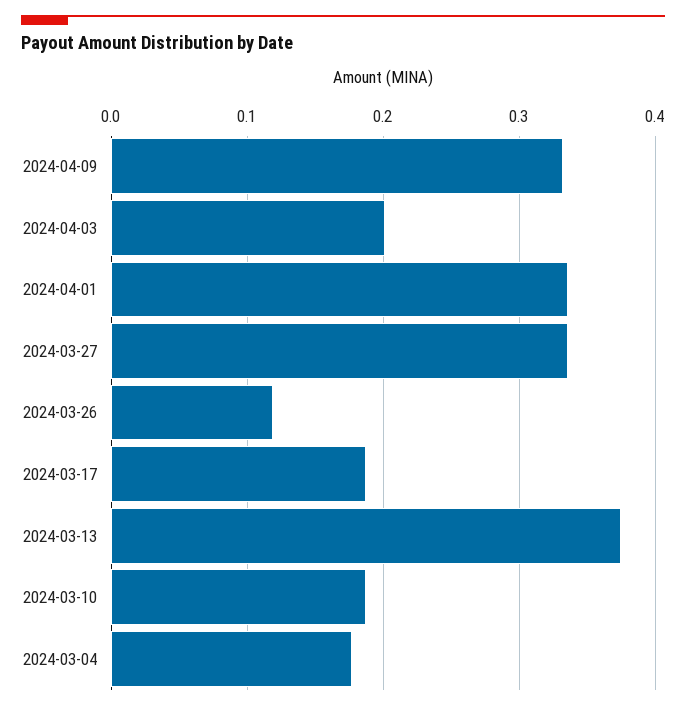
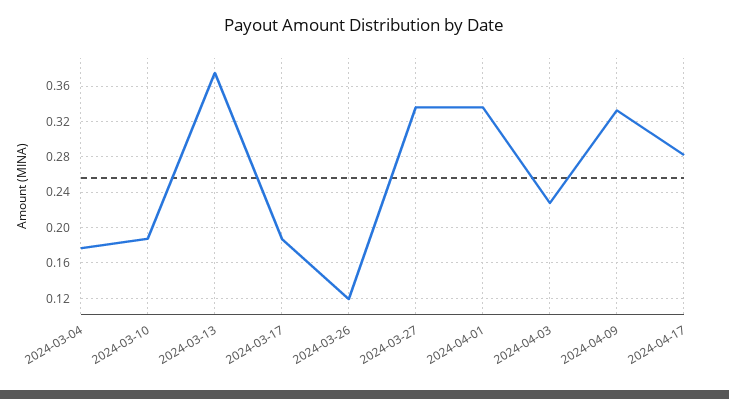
2024-04-03: 0.2 -> 0.23
2024-04-17: none -> 0.28

